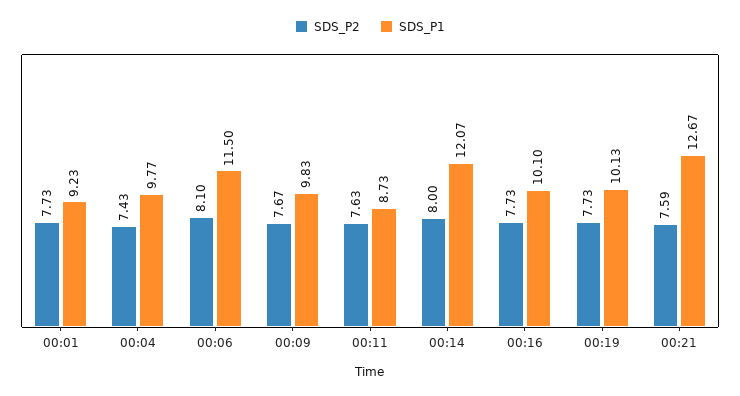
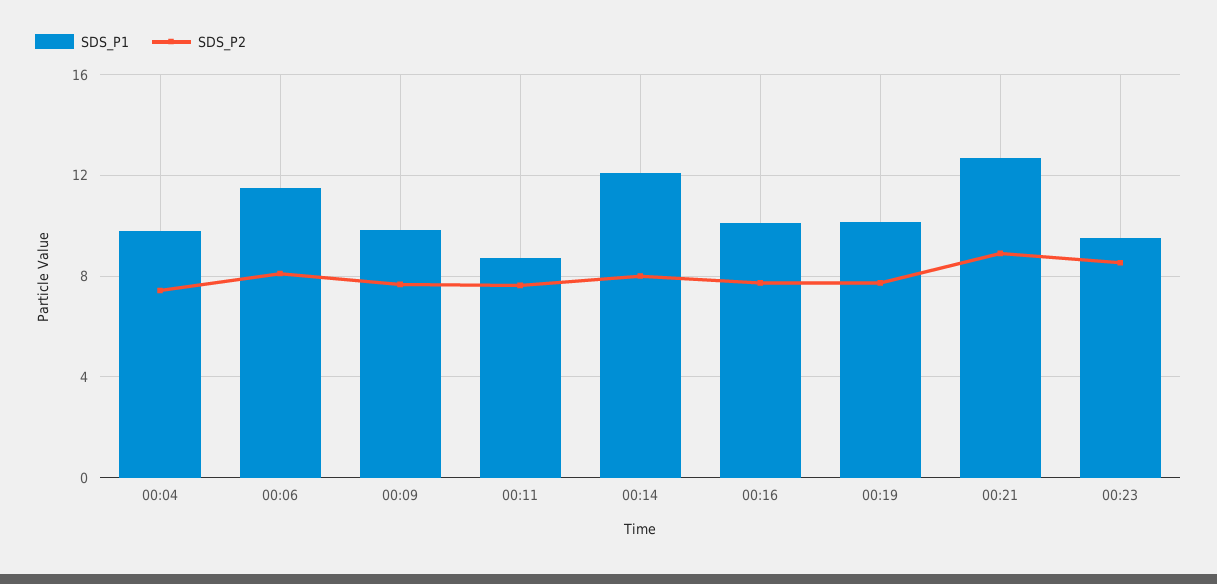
SDS_P2, 00:01: 7.73 -> none
SDS_P1, 00:01: 9.23 -> none
SDS_P2, 00:21: 7.59 -> 9
SDS_P1, 00:23: none -> 9.5
SDS_P2, 00:23: none -> 8.5

